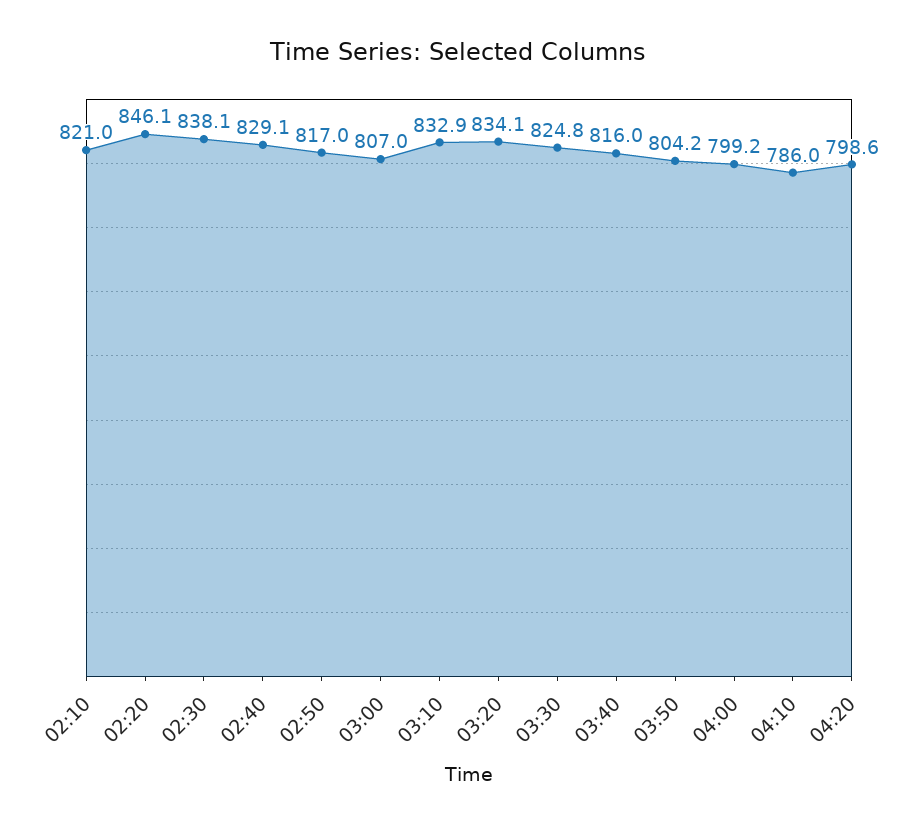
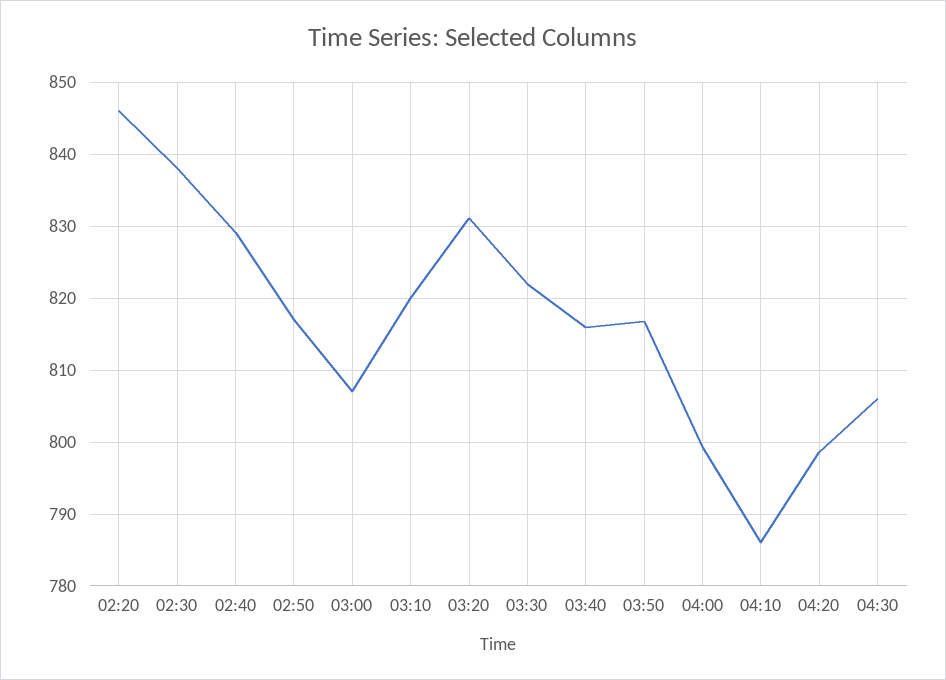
02:10: 821 -> none
03:10: 832.9 -> 820
03:20: 834.1 -> 831
03:30: 824.8 -> 822
03:50: 804.2 -> 817
04:30: none -> 806

